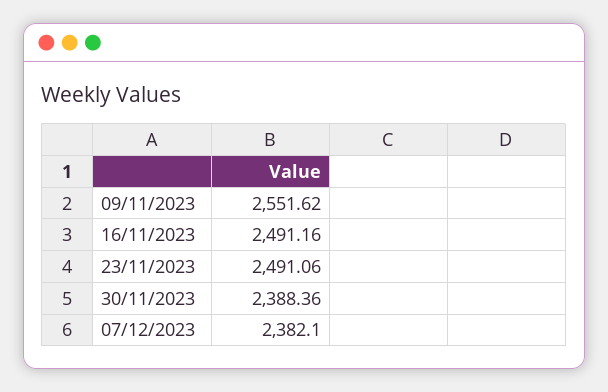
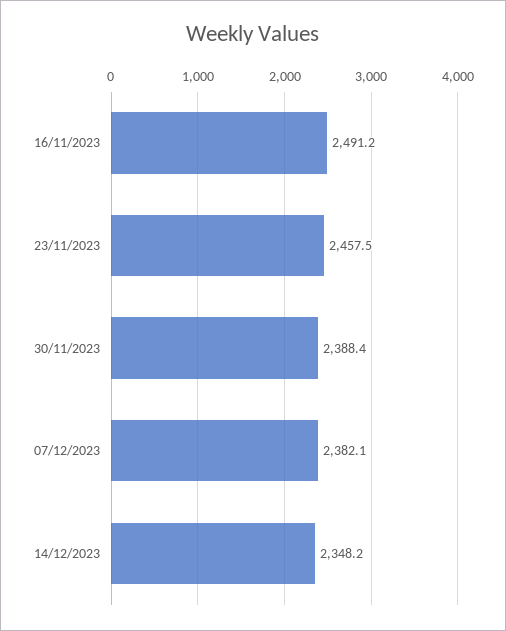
09/11/2023: 2551.62 -> none
23/11/2023: 2491.06 -> 2457.5
14/12/2023: none -> 2348.2

